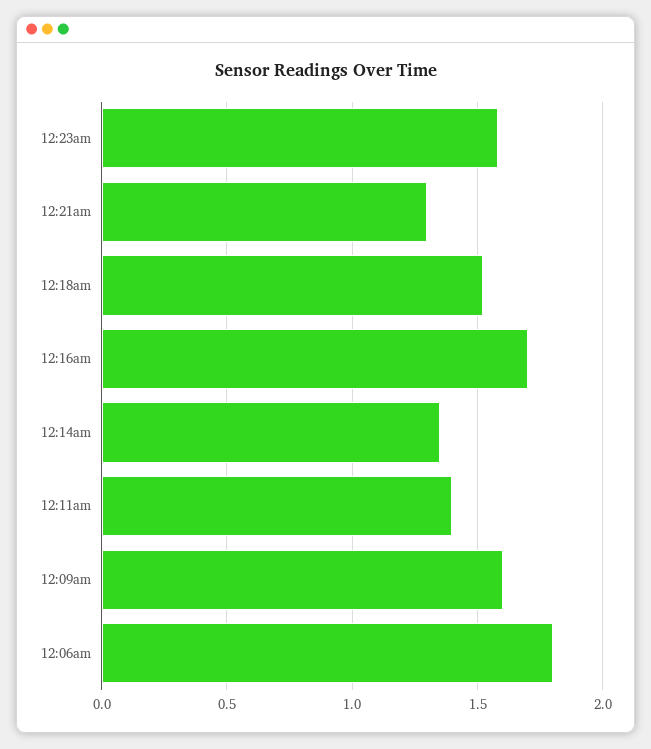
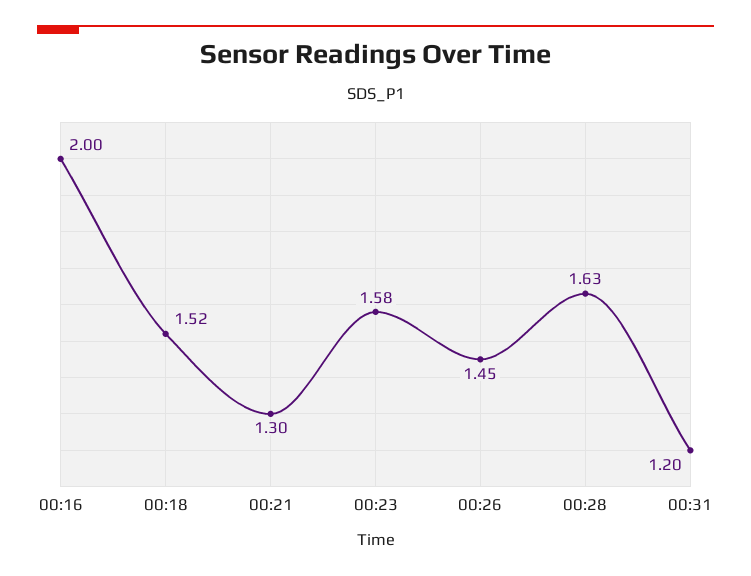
12:16am: 1.7 -> 2
12:14am: 1.35 -> none
12:11am: 1.4 -> none
12:09am: 1.6 -> none
12:06am: 1.8 -> none
00:26: none -> 1.45
00:28: none -> 1.63
00:31: none -> 1.2

